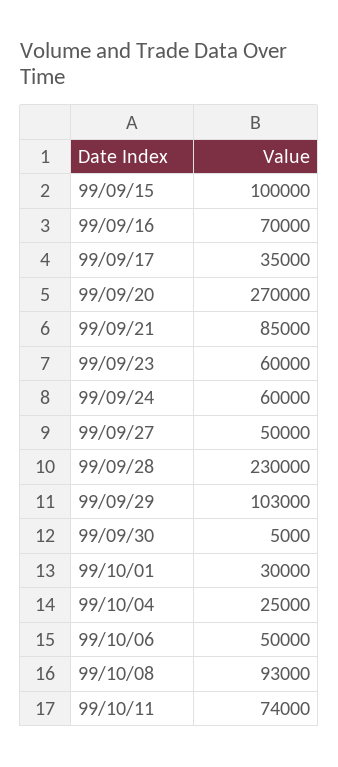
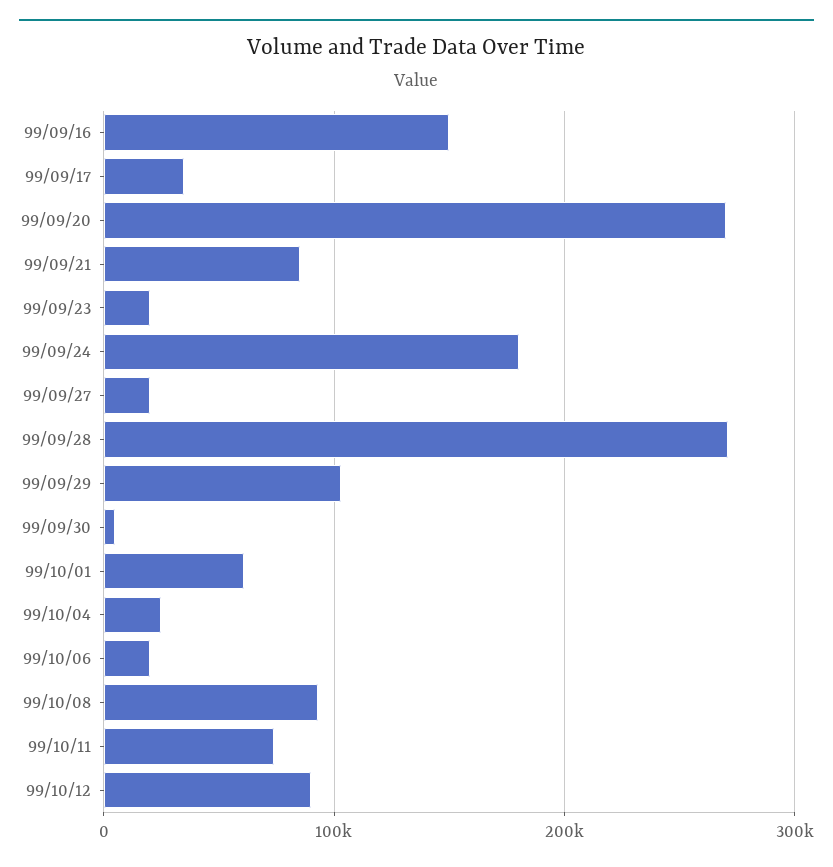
99/09/15: 100000 -> none
99/09/16: 70000 -> 150000
99/09/23: 60000 -> 20000
99/09/24: 60000 -> 180000
99/09/27: 50000 -> 20000
99/09/28: 230000 -> 270000
99/10/01: 30000 -> 60000
99/10/06: 50000 -> 20000
99/10/12: none -> 90000

